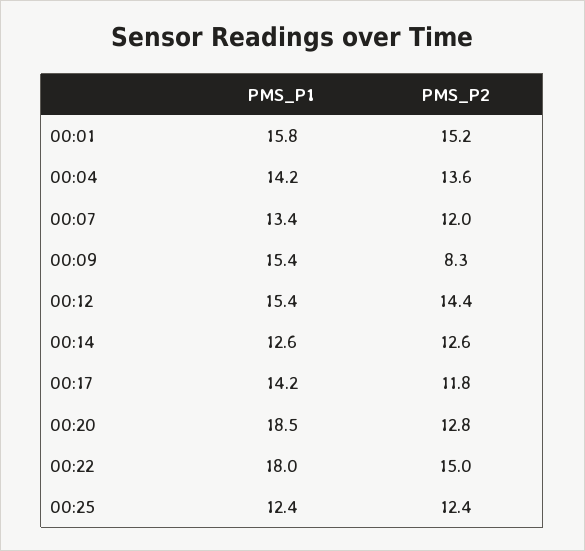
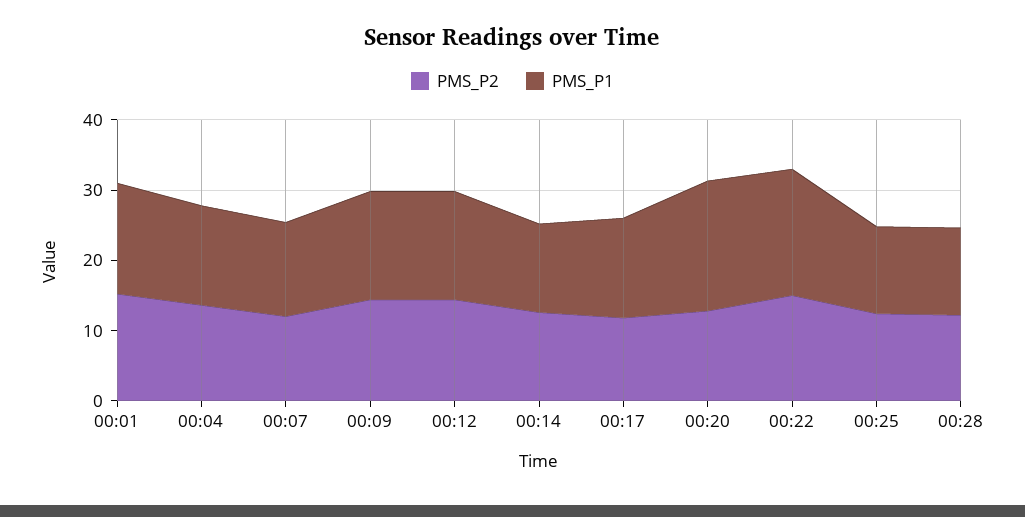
PMS_P2, 00:09: 8.3 -> 14
PMS_P2, 00:28: none -> 12
PMS_P1, 00:28: none -> 12

